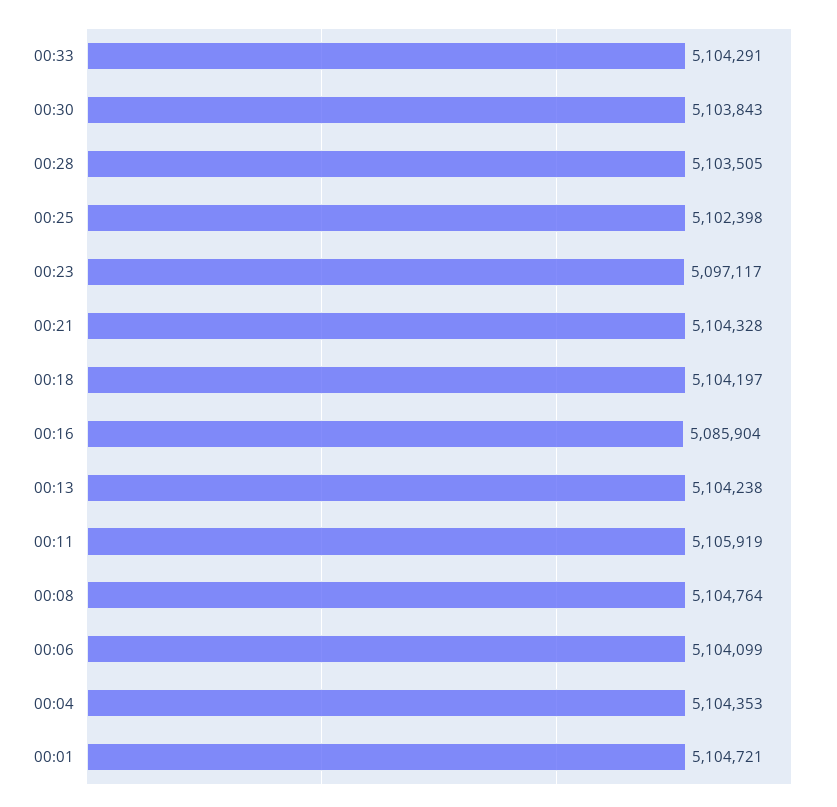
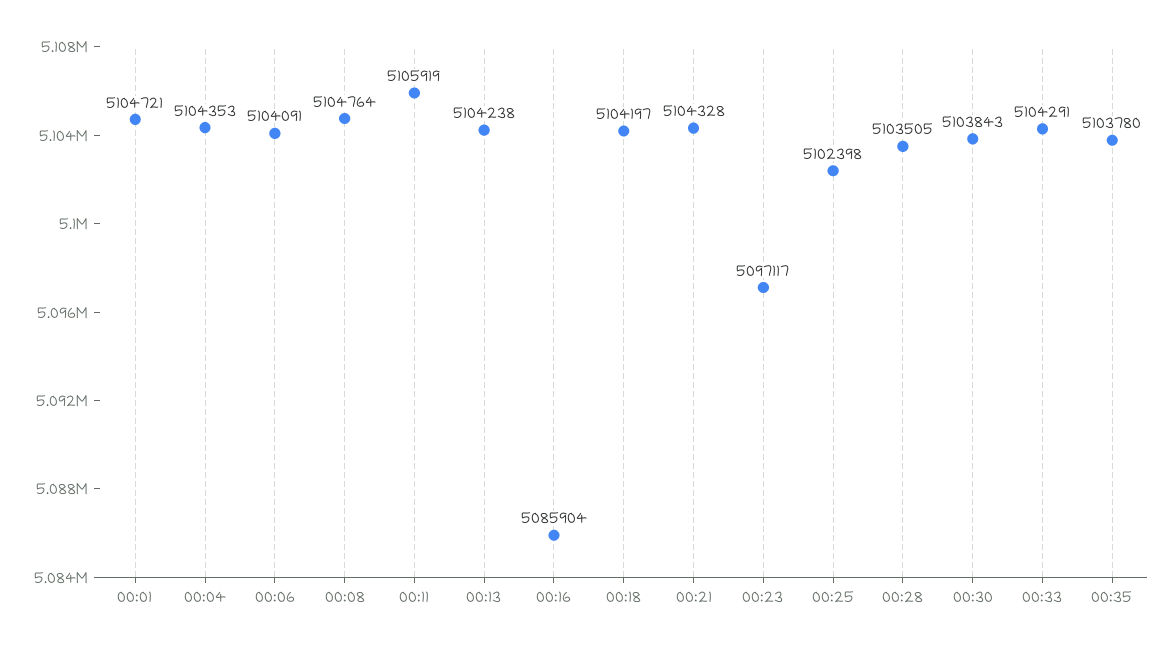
00:06: 5104099 -> 5104091
00:35: none -> 5103780

